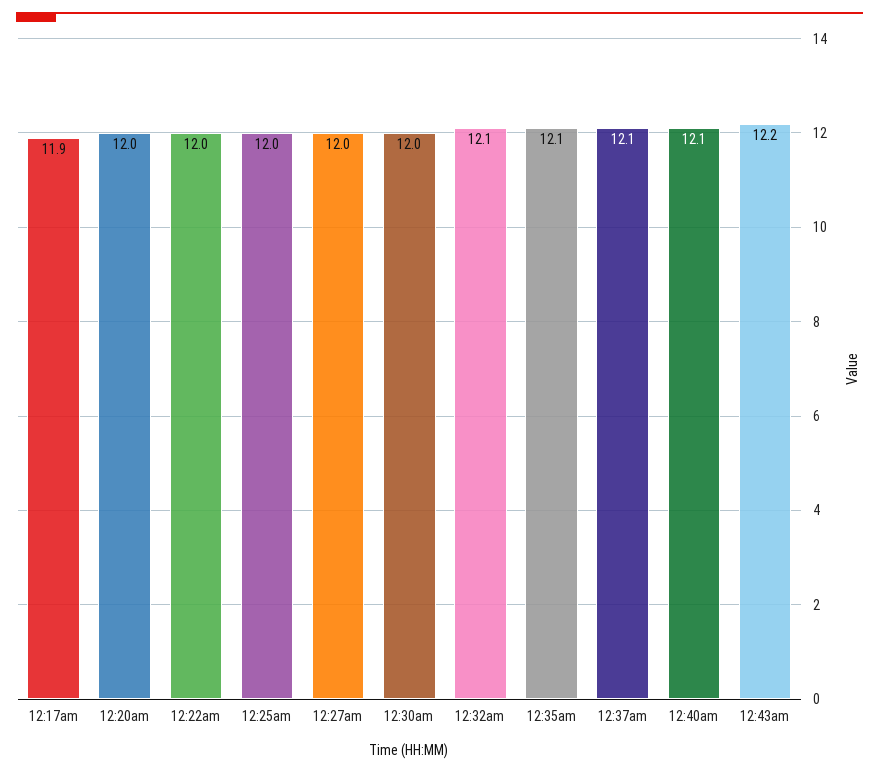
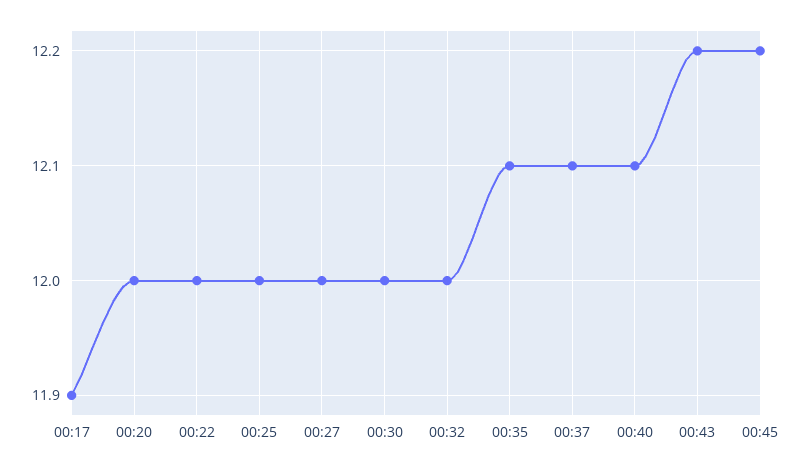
12:32am: 12.1 -> 12
00:45: none -> 12.2

